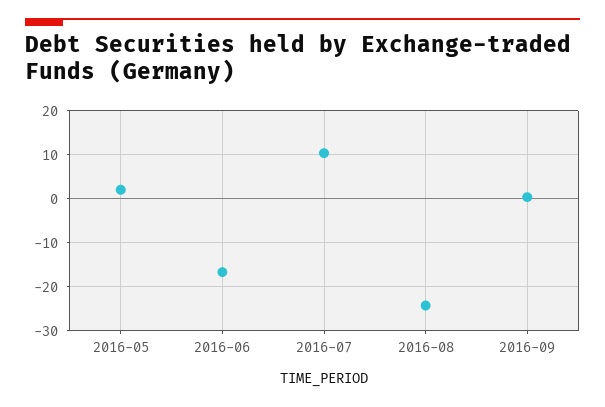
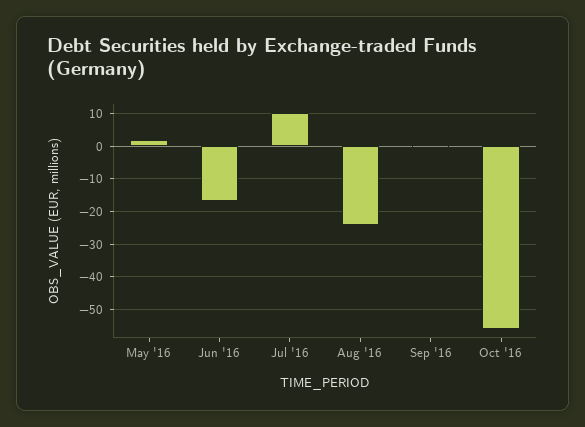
Oct '16: none -> -56

